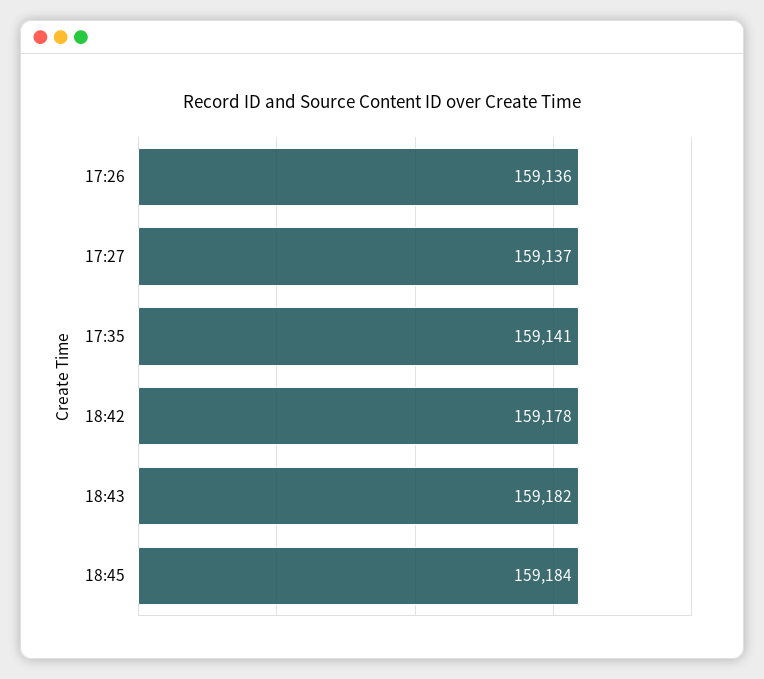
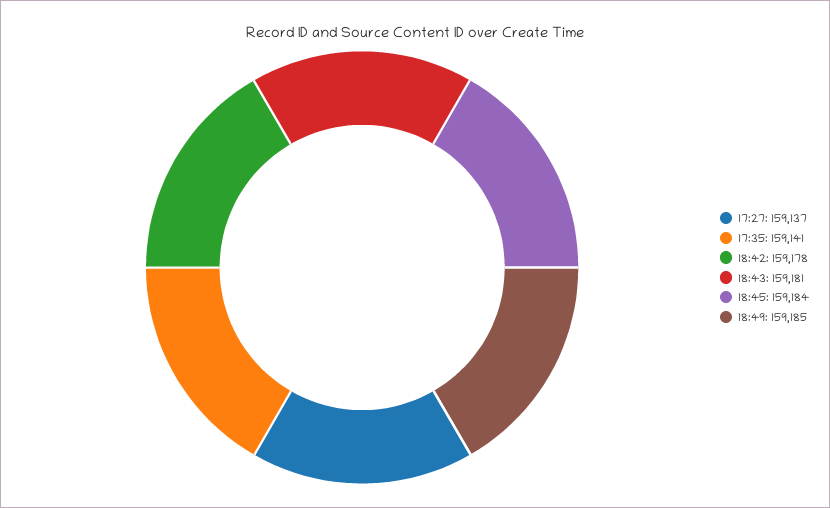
17:26: 159136 -> none
18:43: 159182 -> 159181
18:49: none -> 159185

